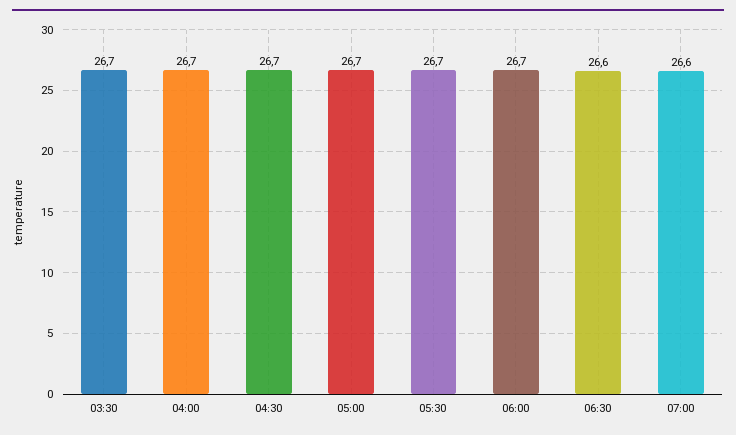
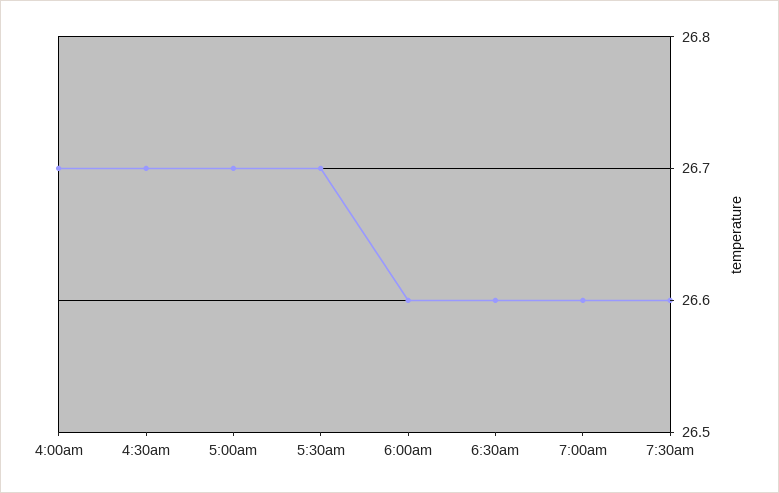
03:30: 26.7 -> none
06:00: 26.7 -> 26.6
7:30am: none -> 26.6

